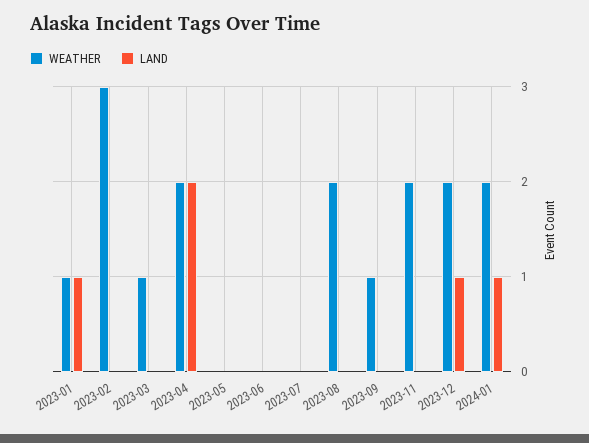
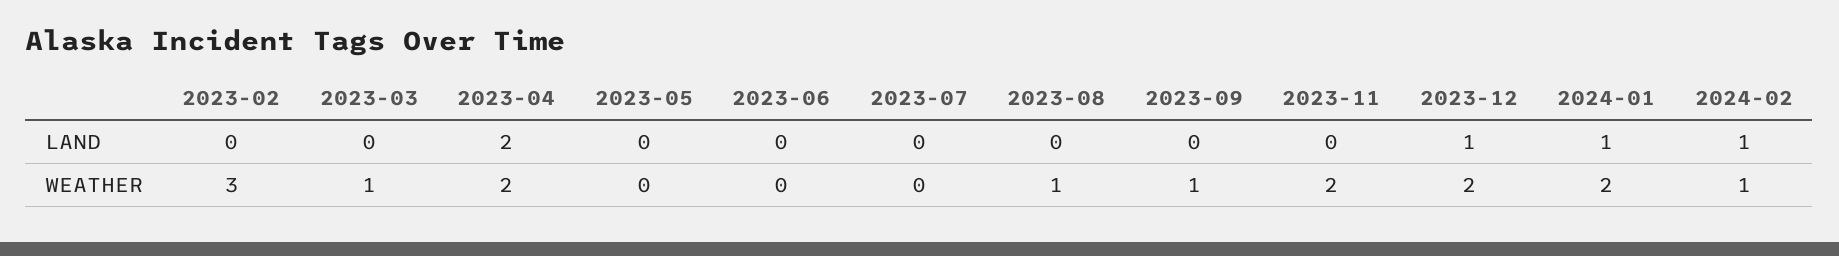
WEATHER, 2023-01: 1 -> none
LAND, 2023-01: 1 -> none
WEATHER, 2023-08: 2 -> 1
LAND, 2024-02: none -> 1
WEATHER, 2024-02: none -> 1

